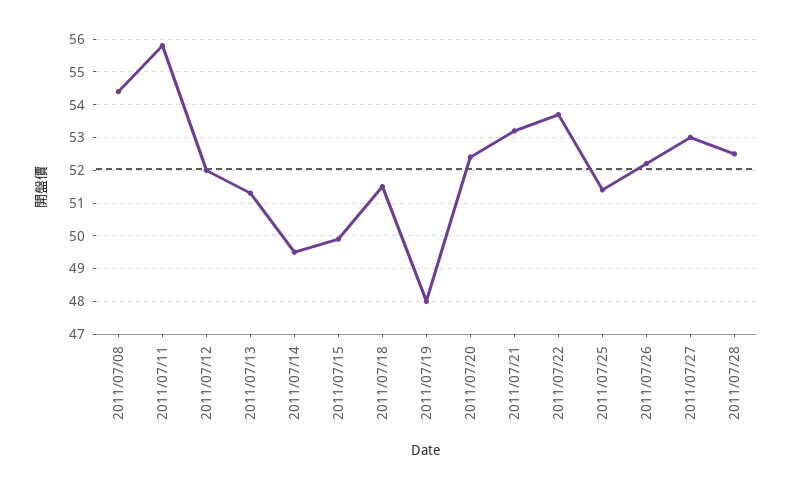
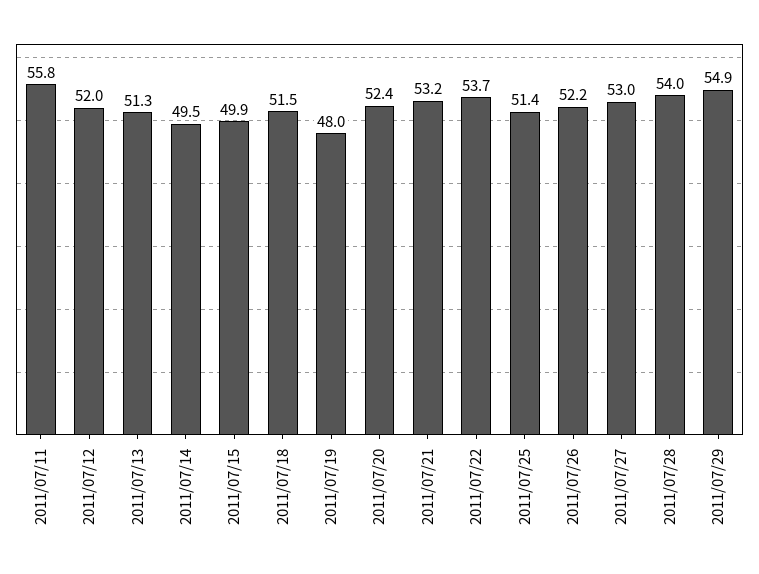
2011/07/08: 54.5 -> none
2011/07/28: 52.5 -> 54
2011/07/29: none -> 54.9

